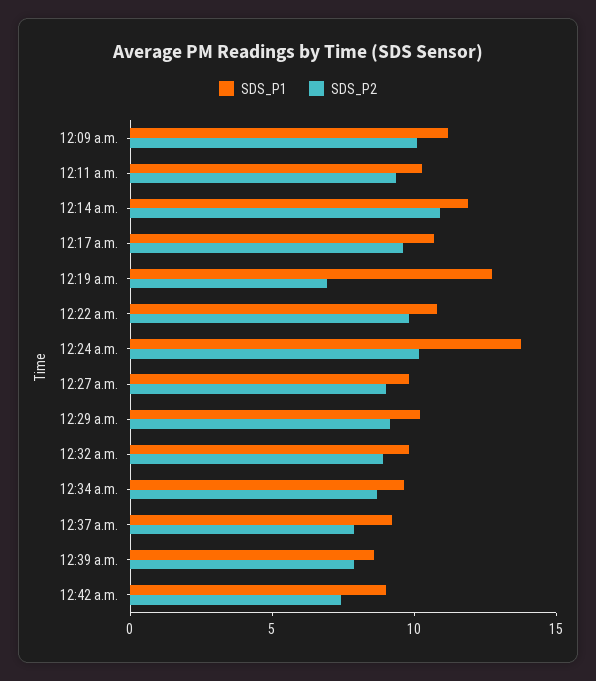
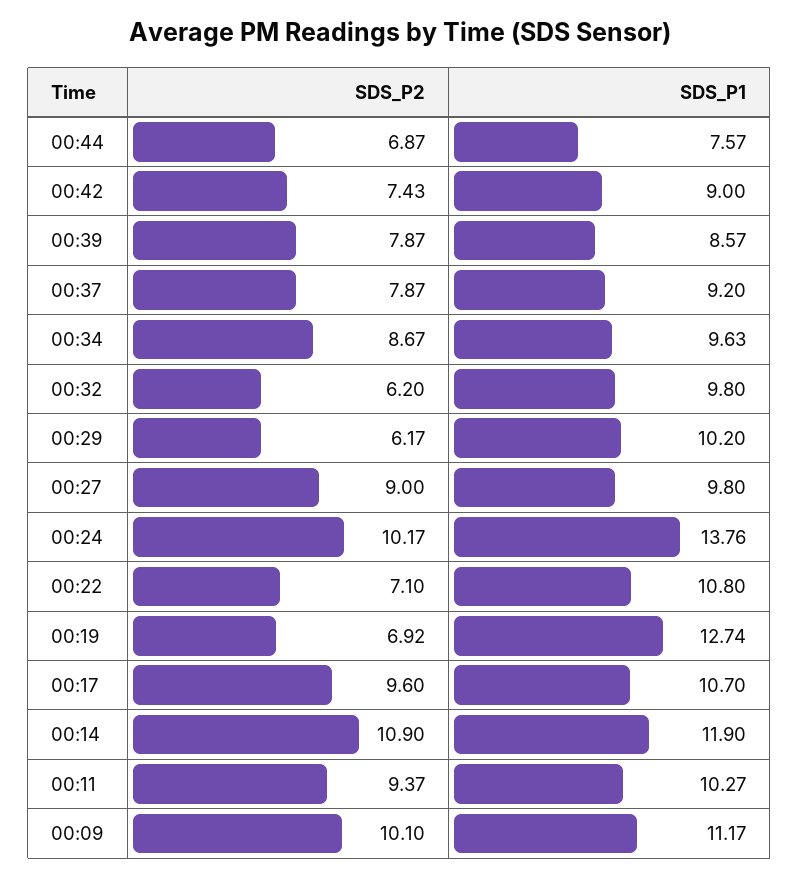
SDS_P2, 12:22 a.m.: 10 -> 7.1
SDS_P2, 12:29 a.m.: 9 -> 6.17
SDS_P2, 12:32 a.m.: 9 -> 6.2
SDS_P2, 00:44: none -> 6.87
SDS_P1, 00:44: none -> 7.57

